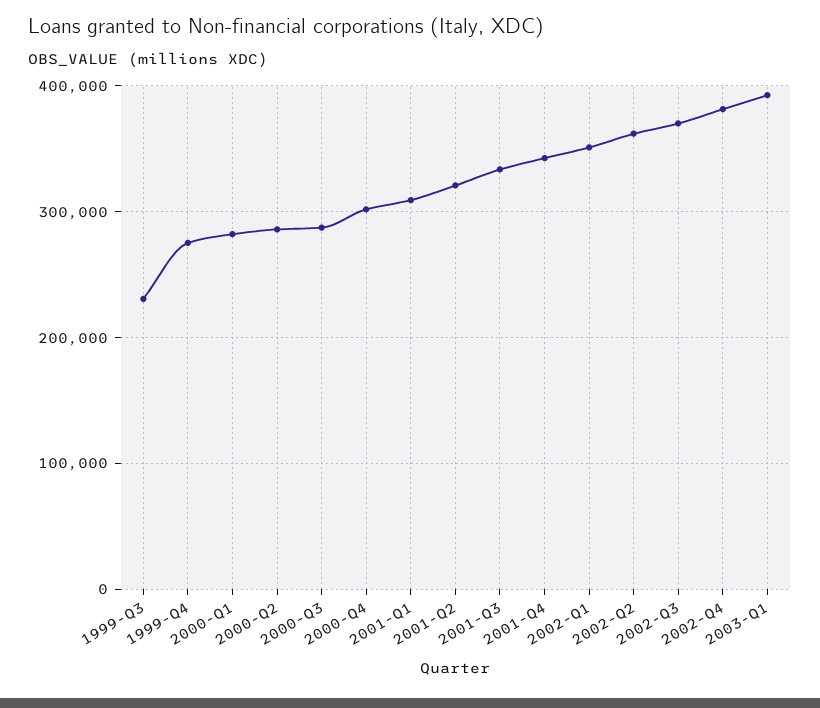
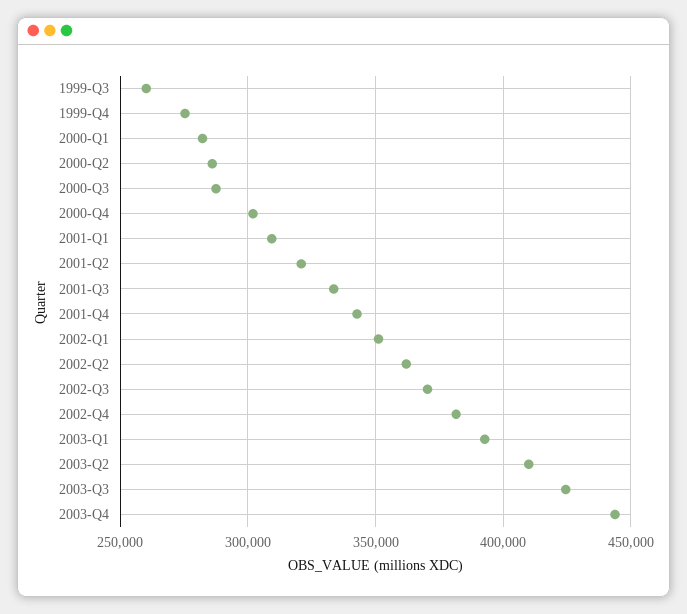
1999-Q3: 230000 -> 260000
2003-Q2: none -> 410000
2003-Q3: none -> 425000
2003-Q4: none -> 445000

